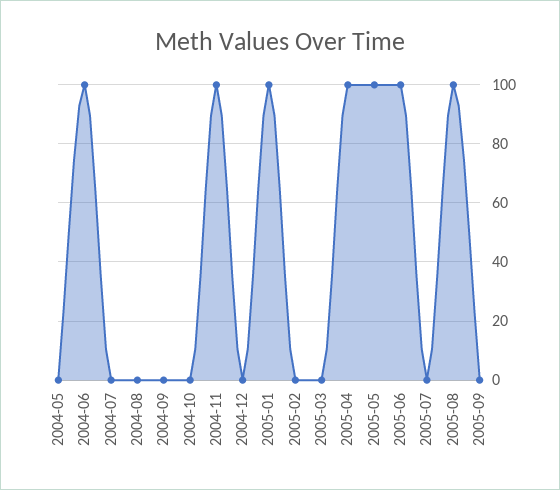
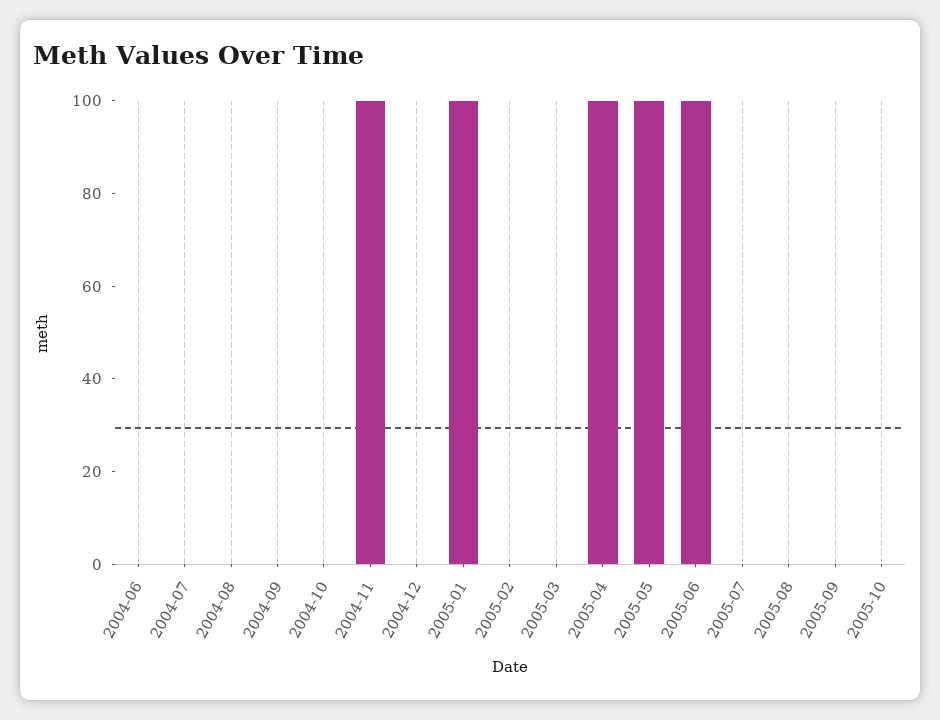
2004-05: 0 -> none
2004-06: 100 -> 0
2005-08: 100 -> 0
2005-10: none -> 0

